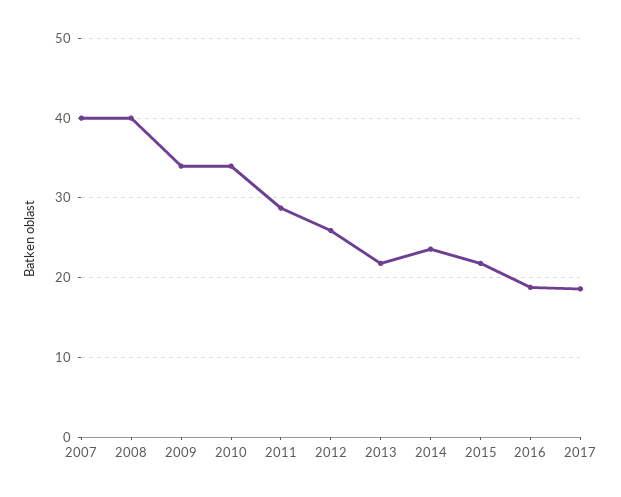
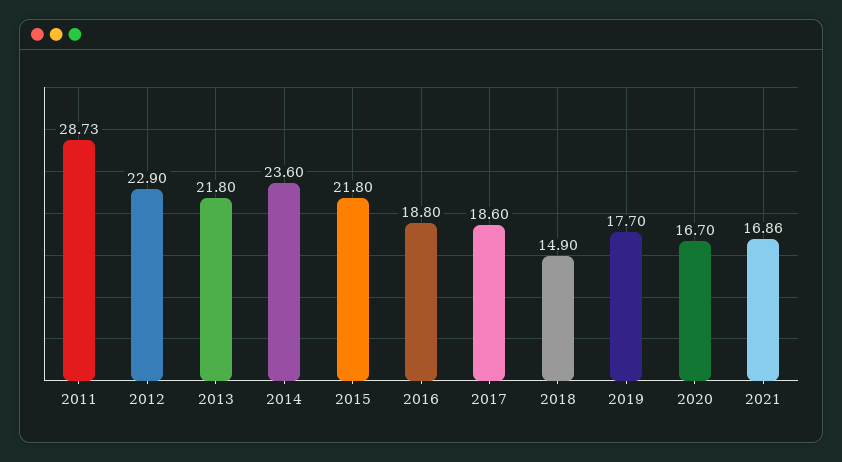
2007: 40 -> none
2008: 40 -> none
2009: 34 -> none
2010: 34 -> none
2012: 26 -> 22.9
2018: none -> 14.9
2019: none -> 17.7
2020: none -> 16.7
2021: none -> 16.86

